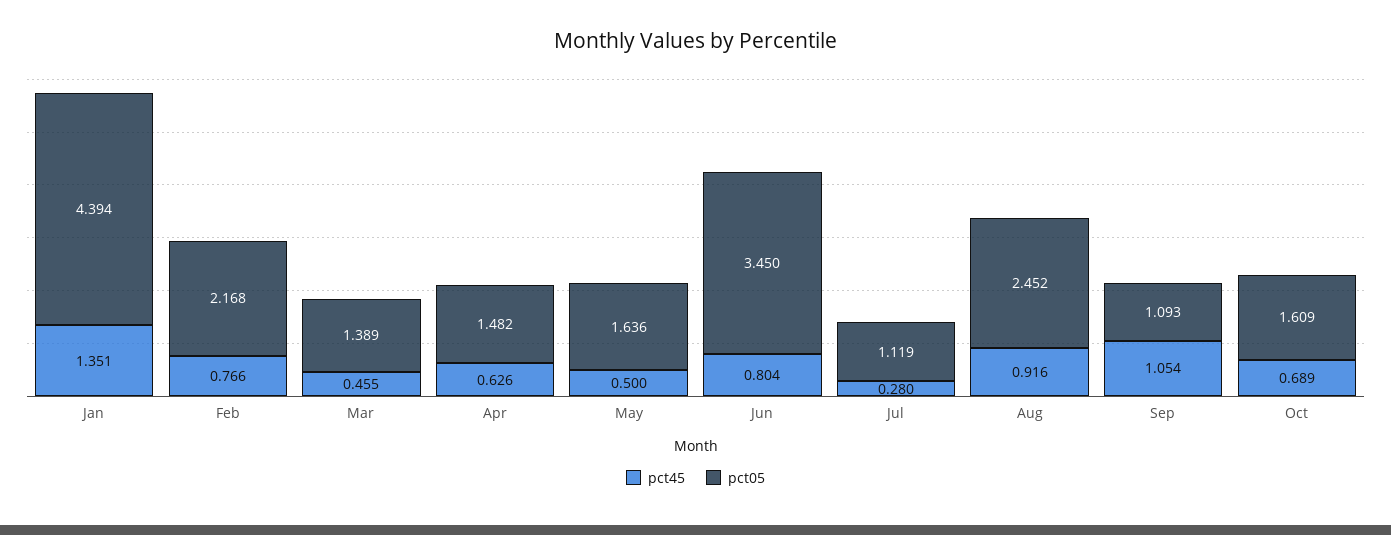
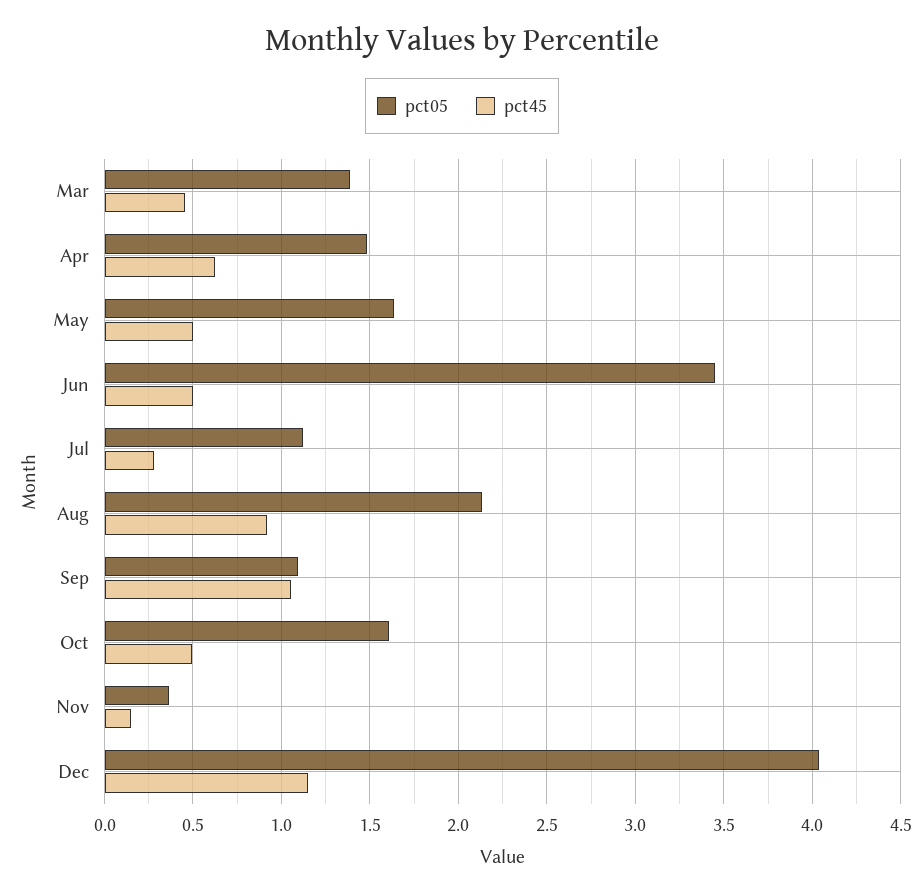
pct45, Jan: 1.351 -> none
pct05, Jan: 4.394 -> none
pct45, Feb: 0.766 -> none
pct05, Feb: 2.168 -> none
pct45, Jun: 0.804 -> 0.5
pct05, Aug: 2.452 -> 2.15
pct45, Oct: 0.689 -> 0.5
pct05, Nov: none -> 0.35
pct45, Nov: none -> 0.15
pct05, Dec: none -> 4.05
pct45, Dec: none -> 1.15

